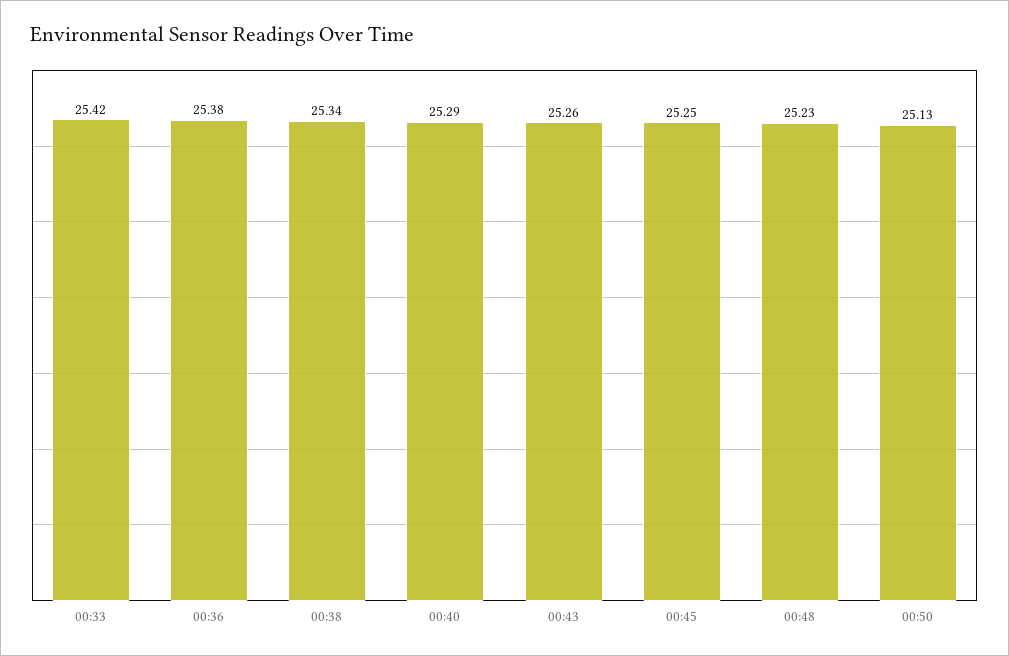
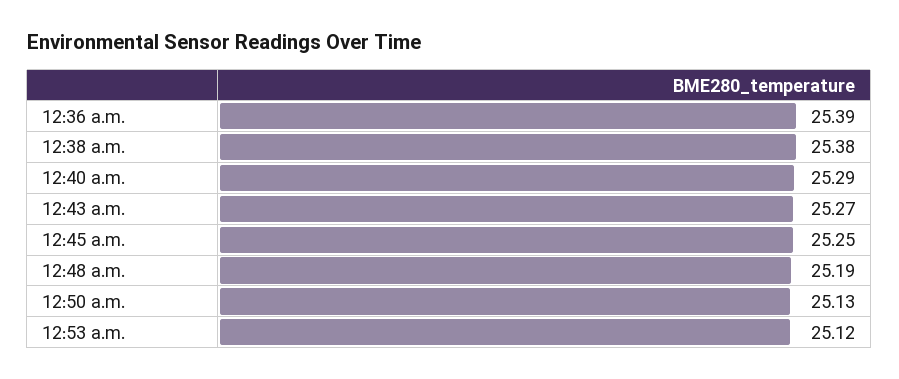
00:33: 25.42 -> none
00:36: 25.38 -> 25.39
00:38: 25.34 -> 25.38
00:43: 25.26 -> 25.27
00:48: 25.23 -> 25.19
12:53 a.m.: none -> 25.12

